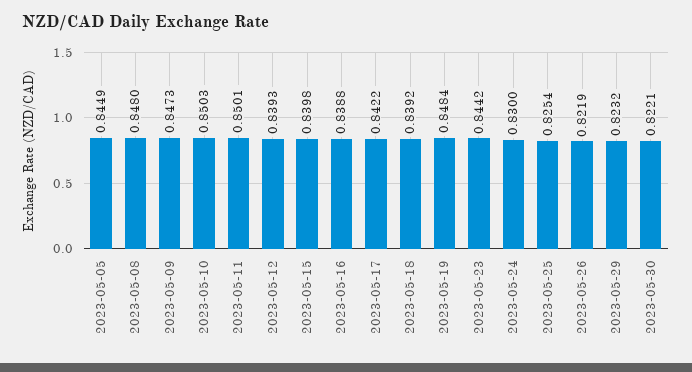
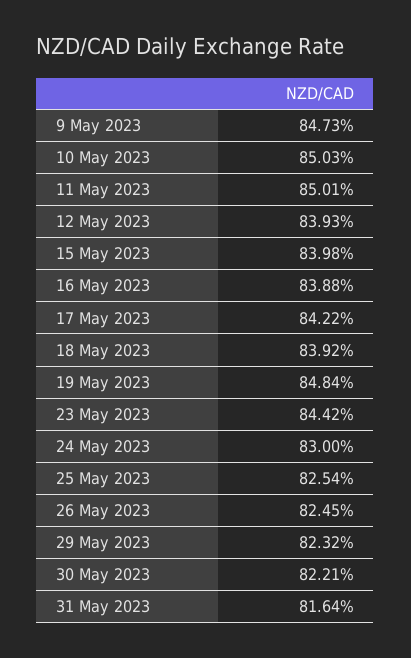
2023-05-05: 0.8449 -> none
2023-05-08: 0.848 -> none
2023-05-26: 0.8219 -> 0.8245
31 May 2023: none -> 0.8164

